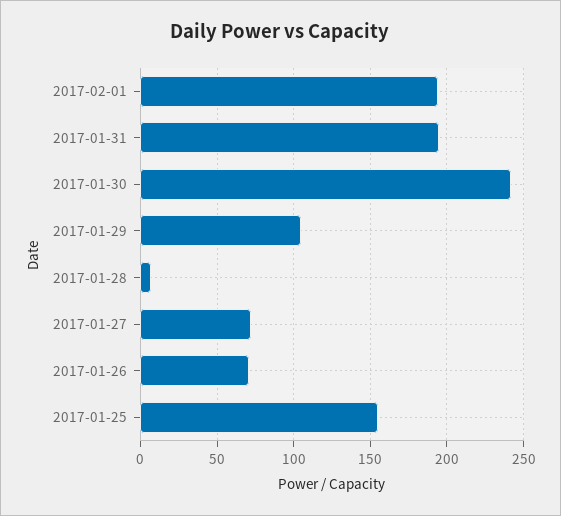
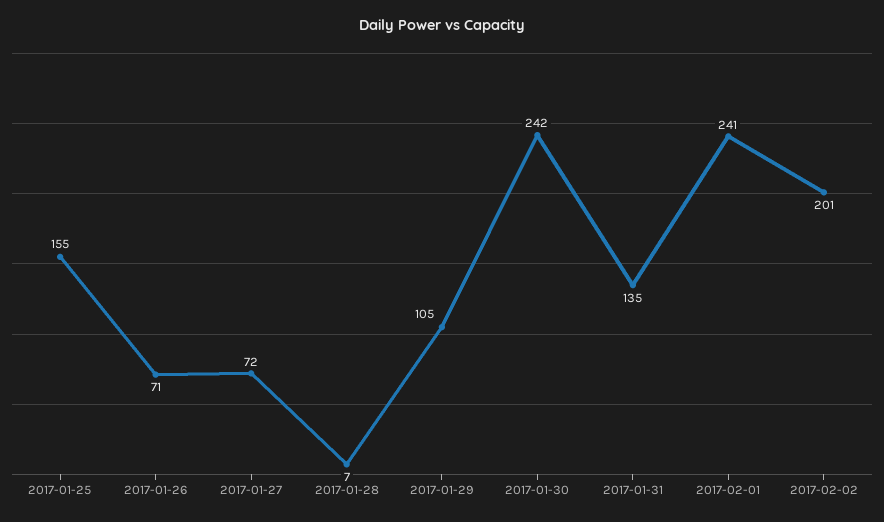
2017-02-01: 195 -> 241
2017-01-31: 195 -> 135
2017-02-02: none -> 201

